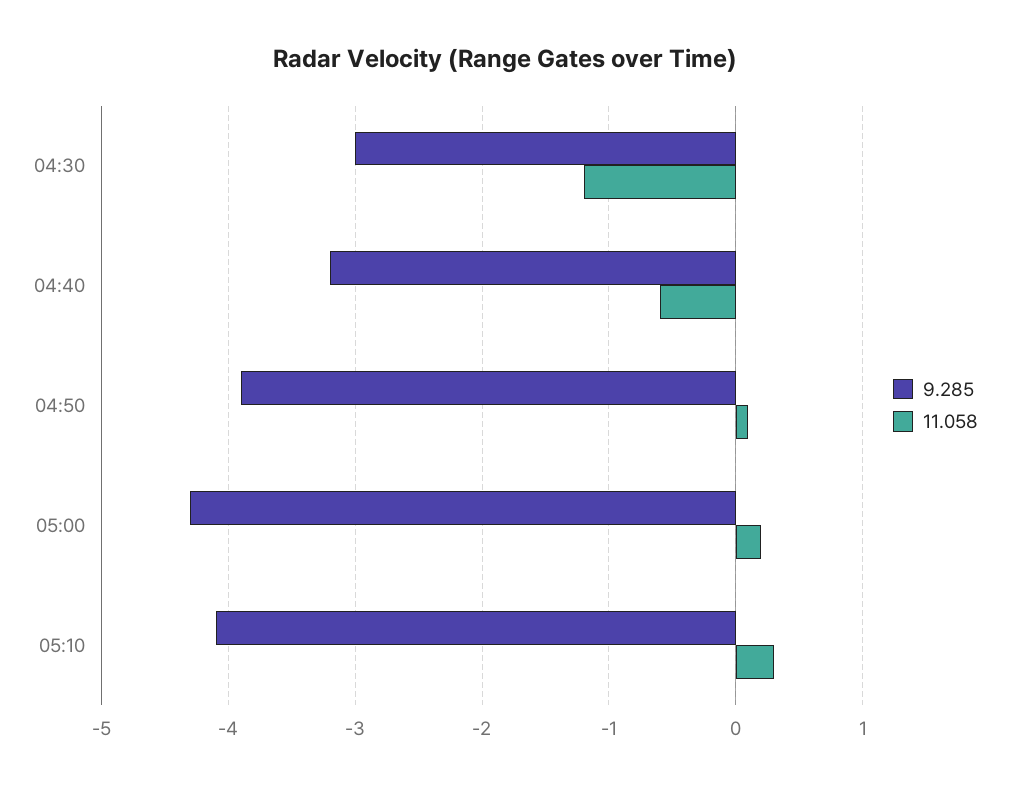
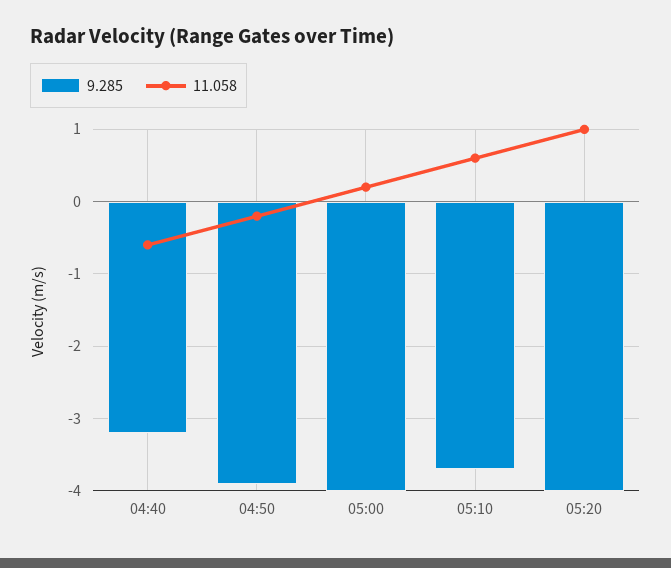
9.285, 04:30: -3 -> none
11.058, 04:30: -1.2 -> none
11.058, 04:50: 0.1 -> -0.2
9.285, 05:00: -4.3 -> -4
9.285, 05:10: -4.1 -> -3.7
11.058, 05:10: 0.3 -> 0.6
9.285, 05:20: none -> -4
11.058, 05:20: none -> 1

